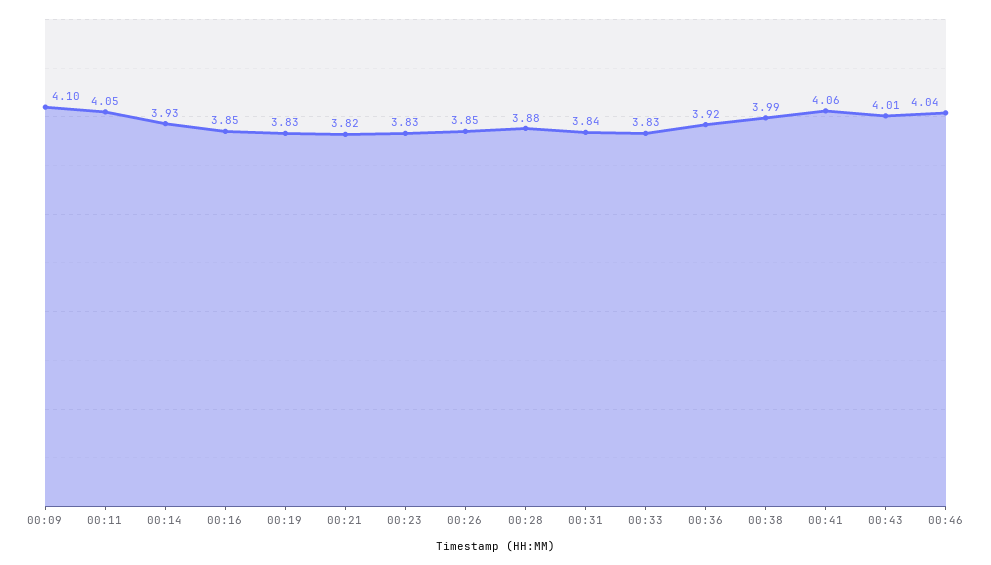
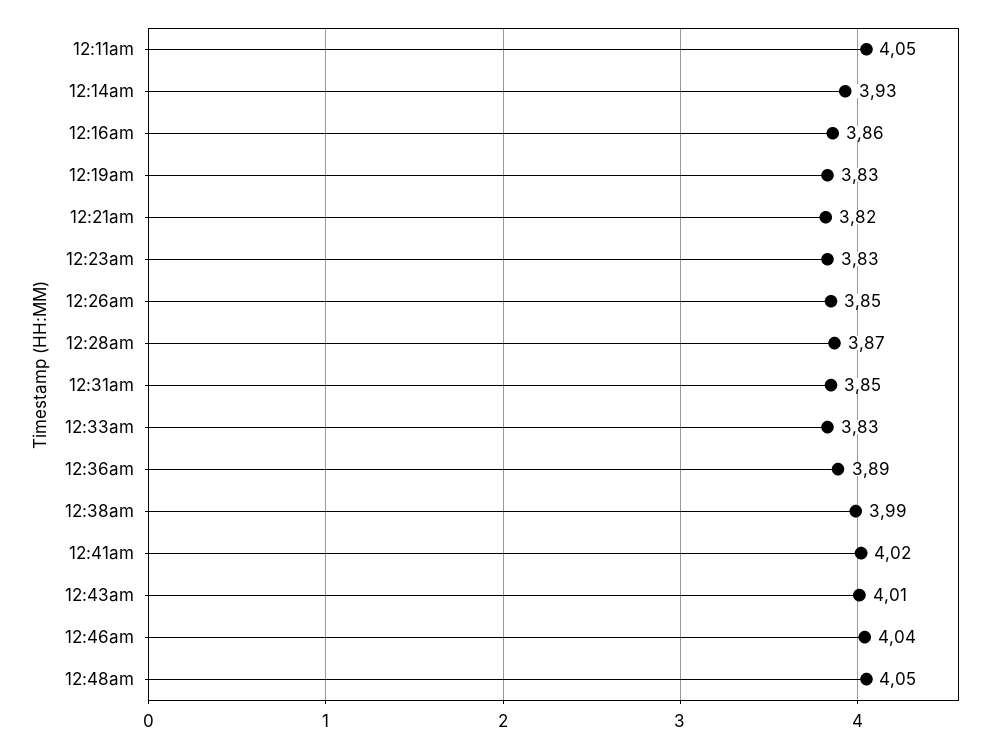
00:09: 4.1 -> none
00:16: 3.85 -> 3.86
00:28: 3.88 -> 3.87
00:31: 3.84 -> 3.85
00:36: 3.92 -> 3.89
00:41: 4.06 -> 4.02
12:48am: none -> 4.05

